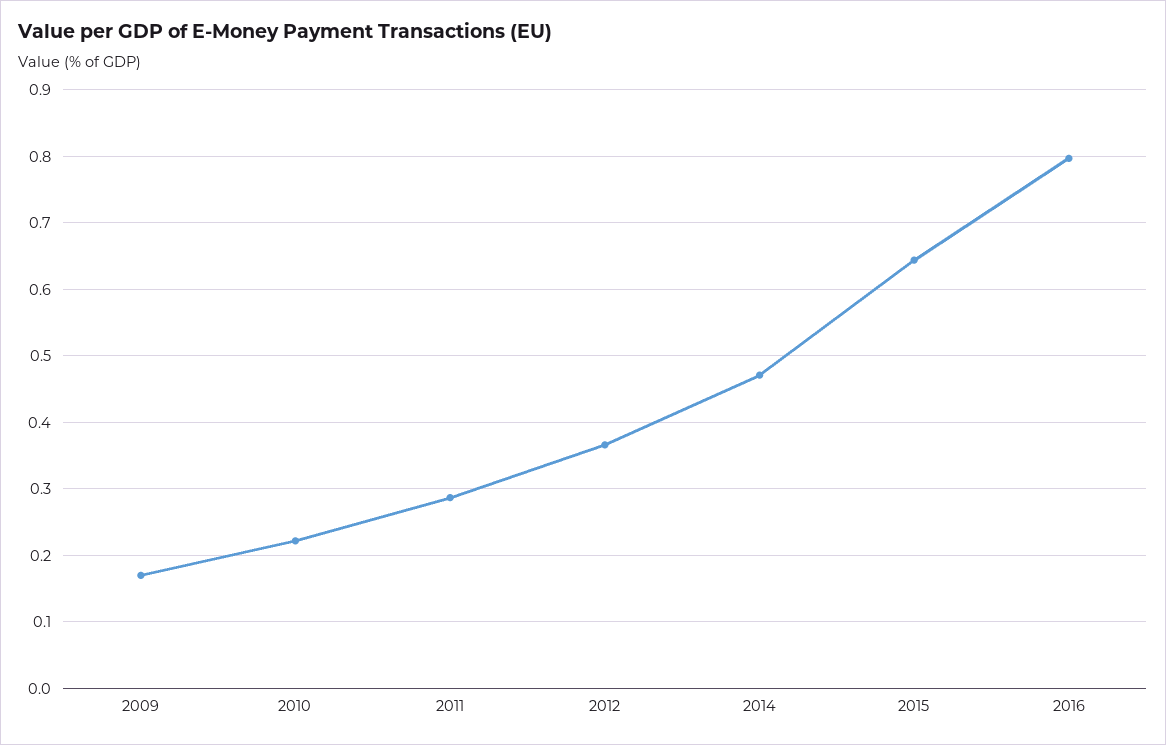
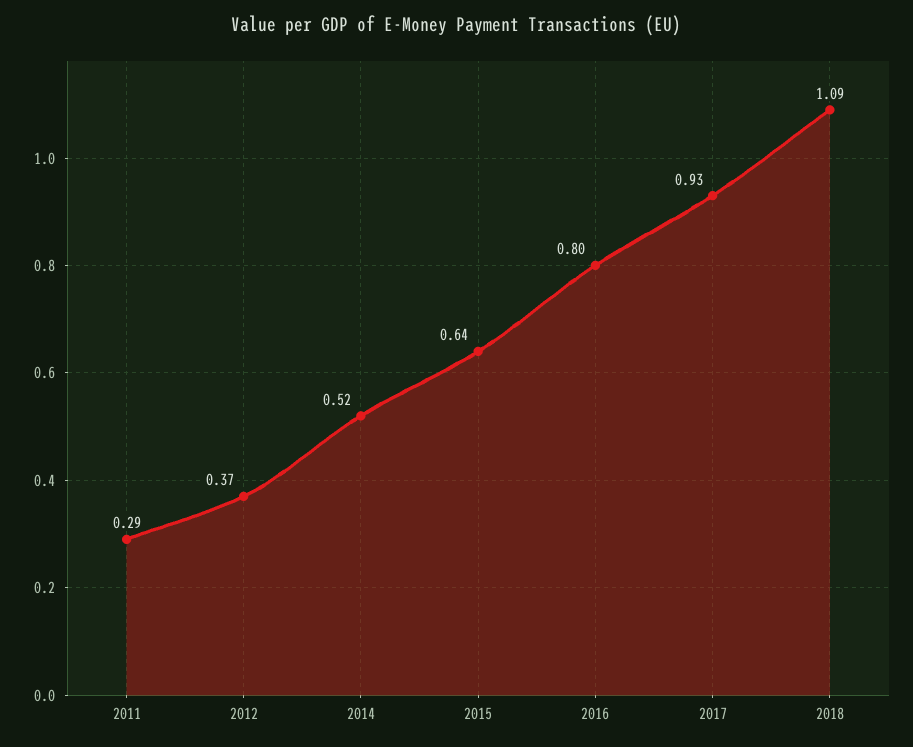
2009: 0.17 -> none
2010: 0.22 -> none
2014: 0.47 -> 0.52
2017: none -> 0.93
2018: none -> 1.09

